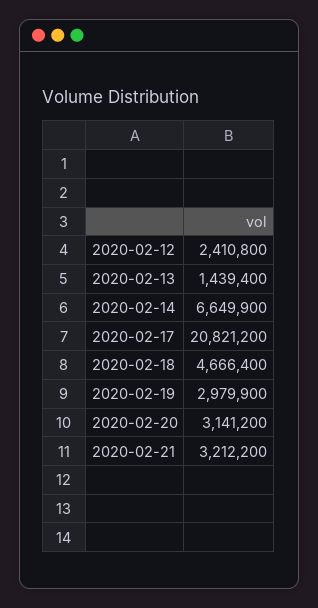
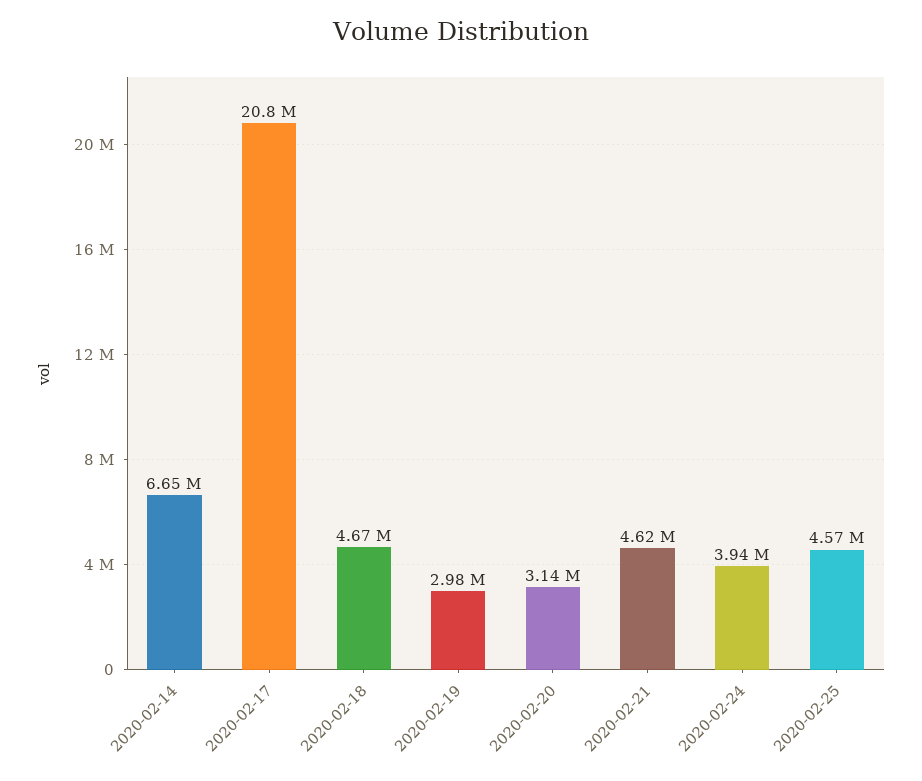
2020-02-12: 2410800 -> none
2020-02-13: 1439400 -> none
2020-02-21: 3212200 -> 4620000
2020-02-24: none -> 3940000
2020-02-25: none -> 4570000

